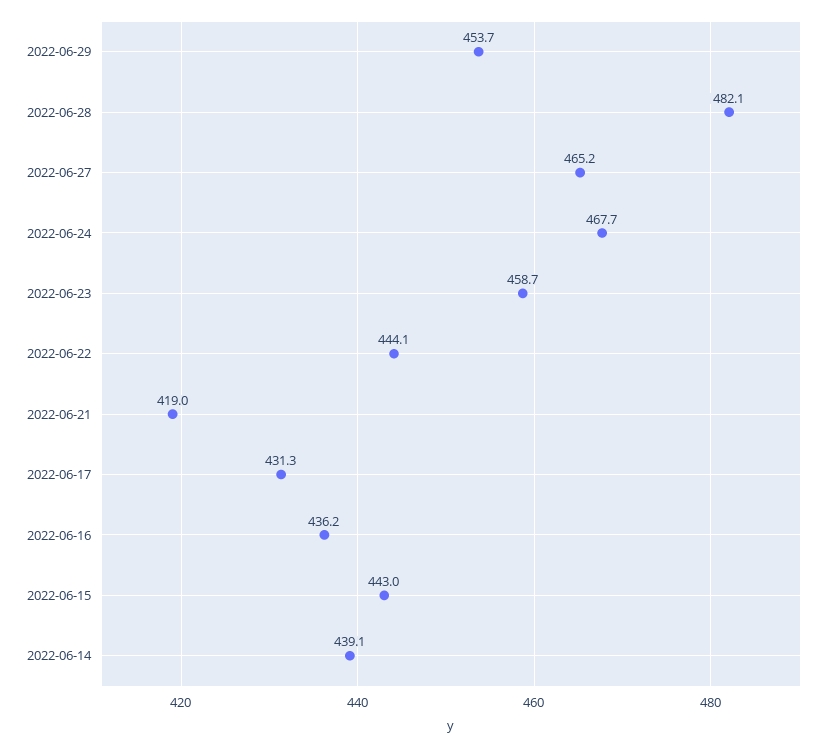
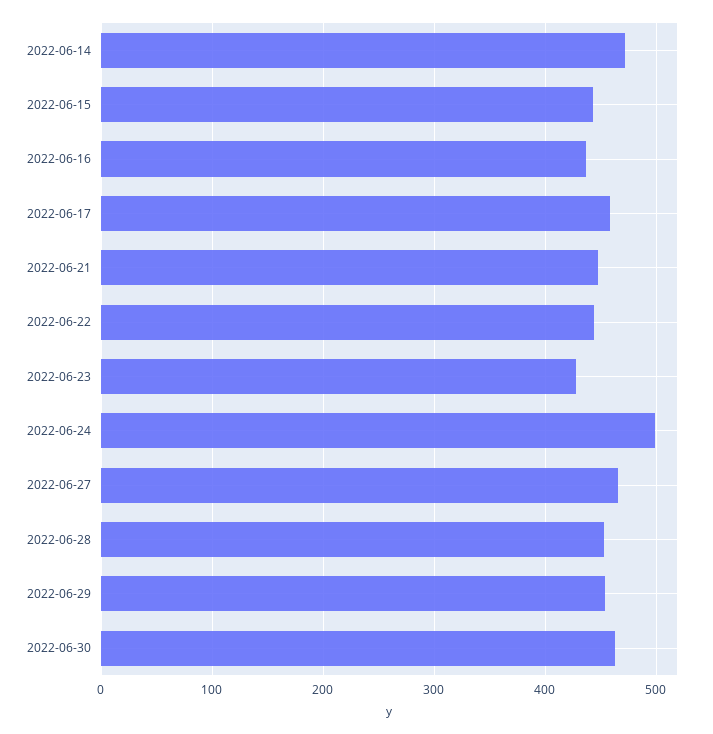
2022-06-28: 482.1 -> 450
2022-06-24: 467.7 -> 500
2022-06-23: 458.7 -> 430
2022-06-21: 419 -> 450
2022-06-17: 431.3 -> 460
2022-06-14: 439.1 -> 470
2022-06-30: none -> 460

